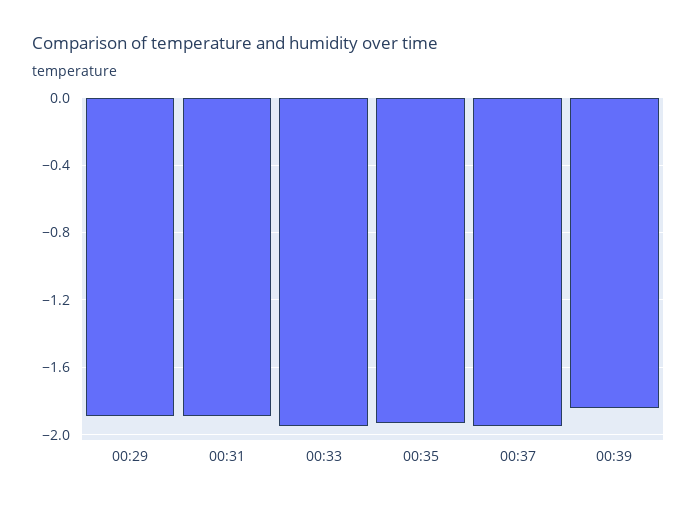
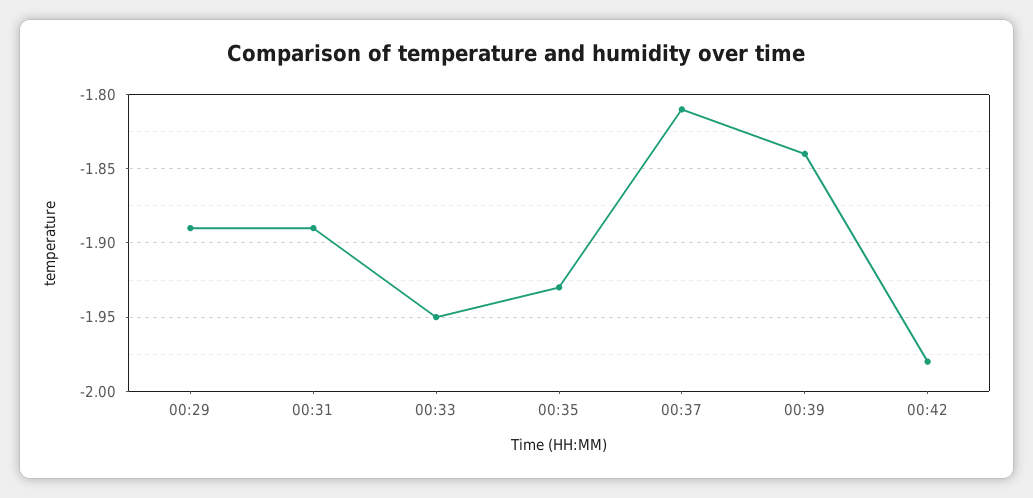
00:37: -1.95 -> -1.81
00:42: none -> -1.98

